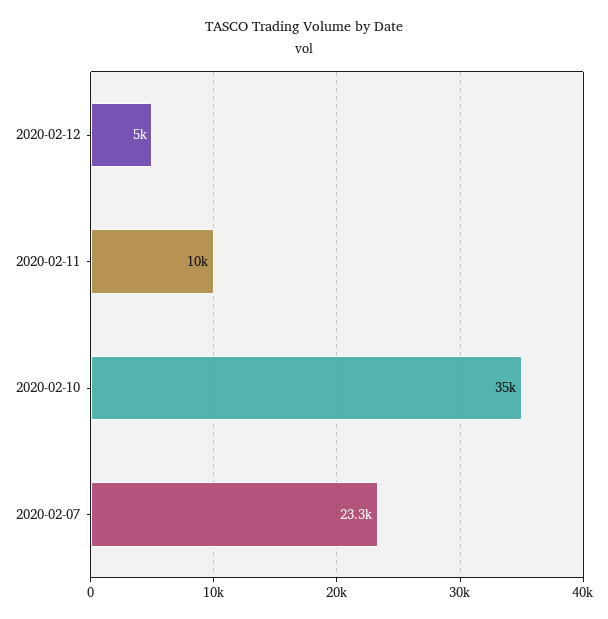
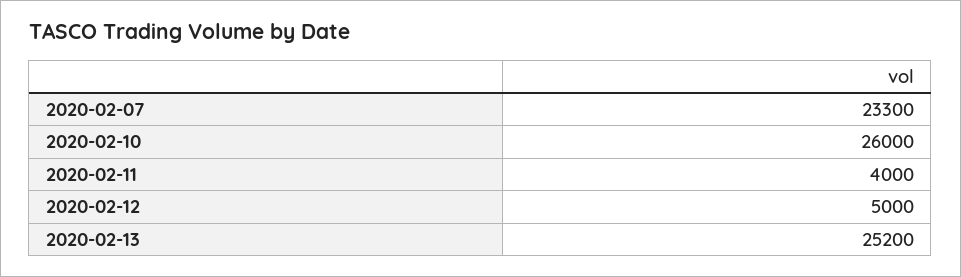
2020-02-11: 10000 -> 4000
2020-02-10: 35000 -> 26000
2020-02-13: none -> 25200

